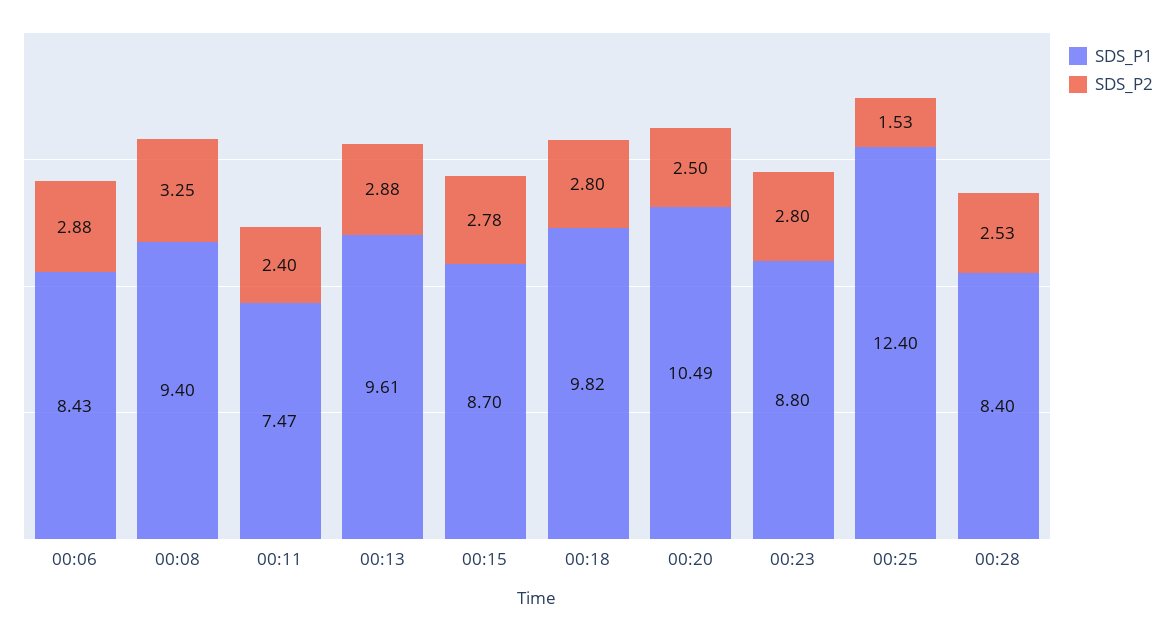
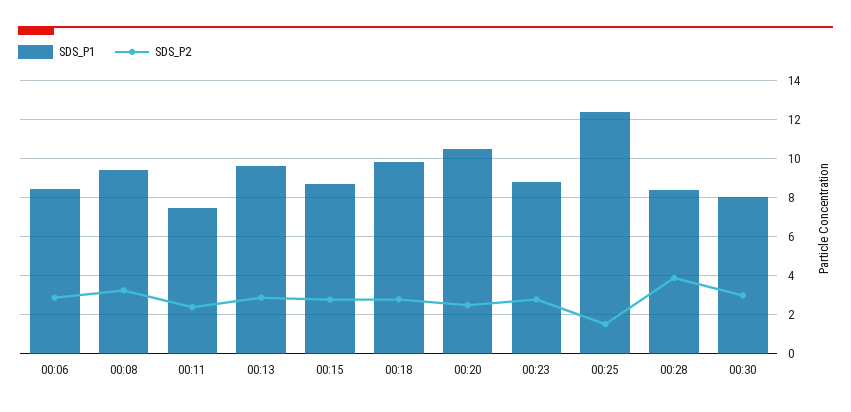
SDS_P2, 00:28: 2.53 -> 4
SDS_P1, 00:30: none -> 8
SDS_P2, 00:30: none -> 3

